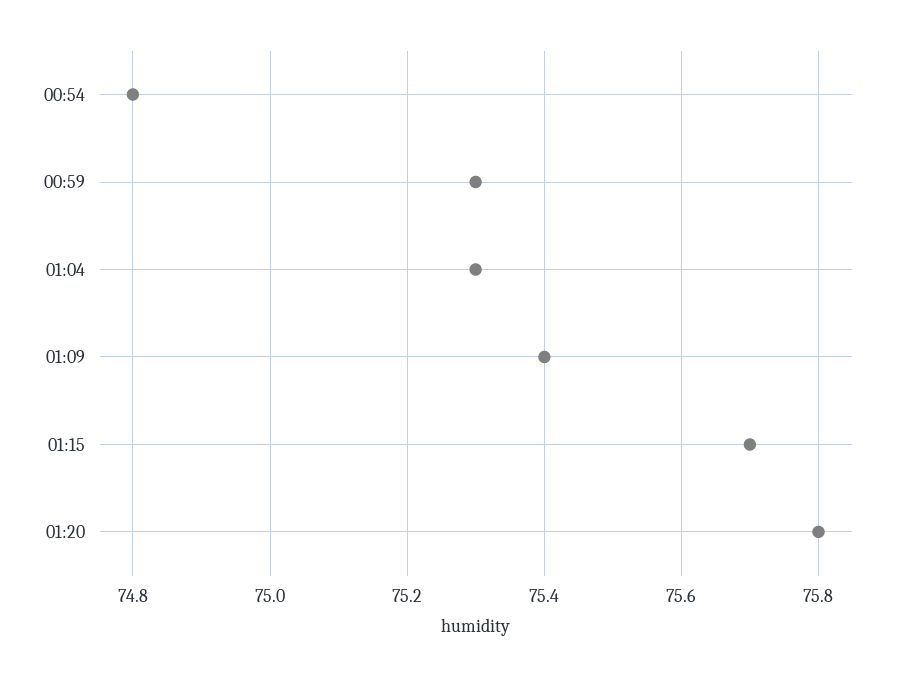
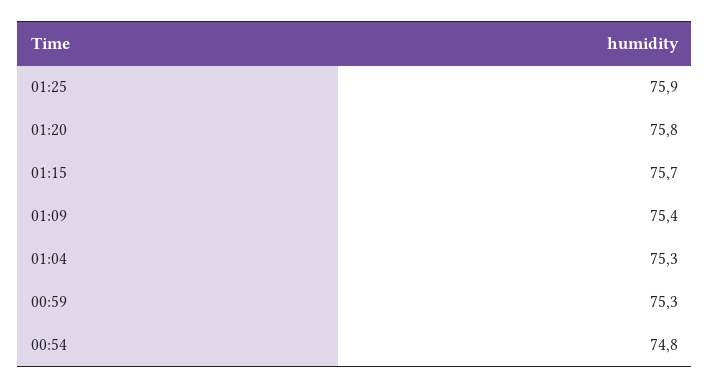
01:25: none -> 75.9

